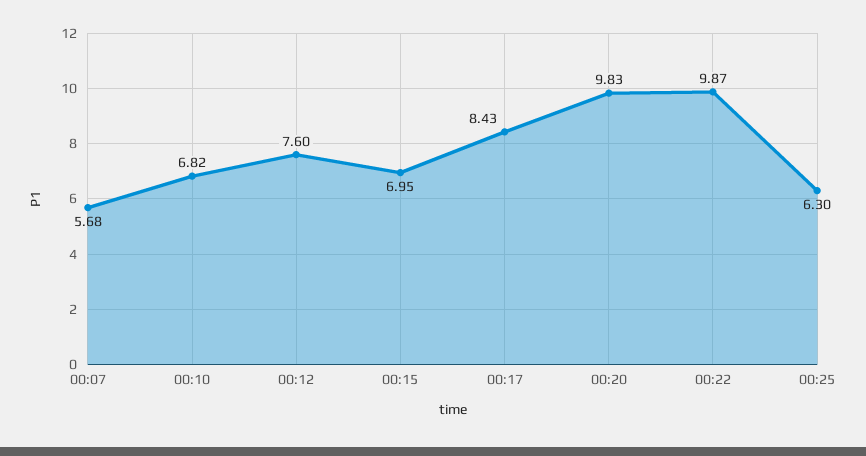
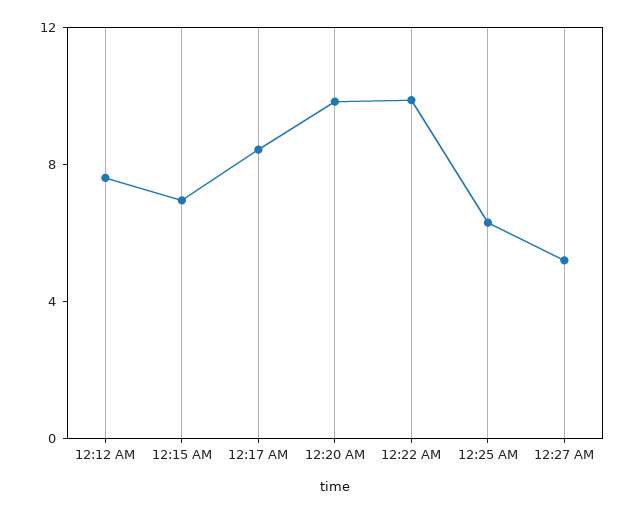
00:07: 5.68 -> none
00:10: 6.82 -> none
12:27 AM: none -> 5

